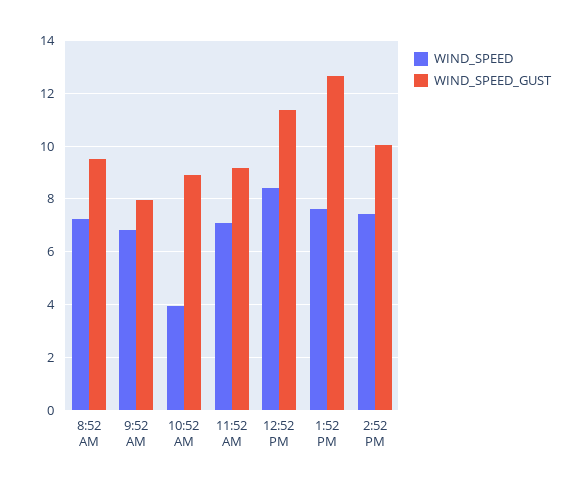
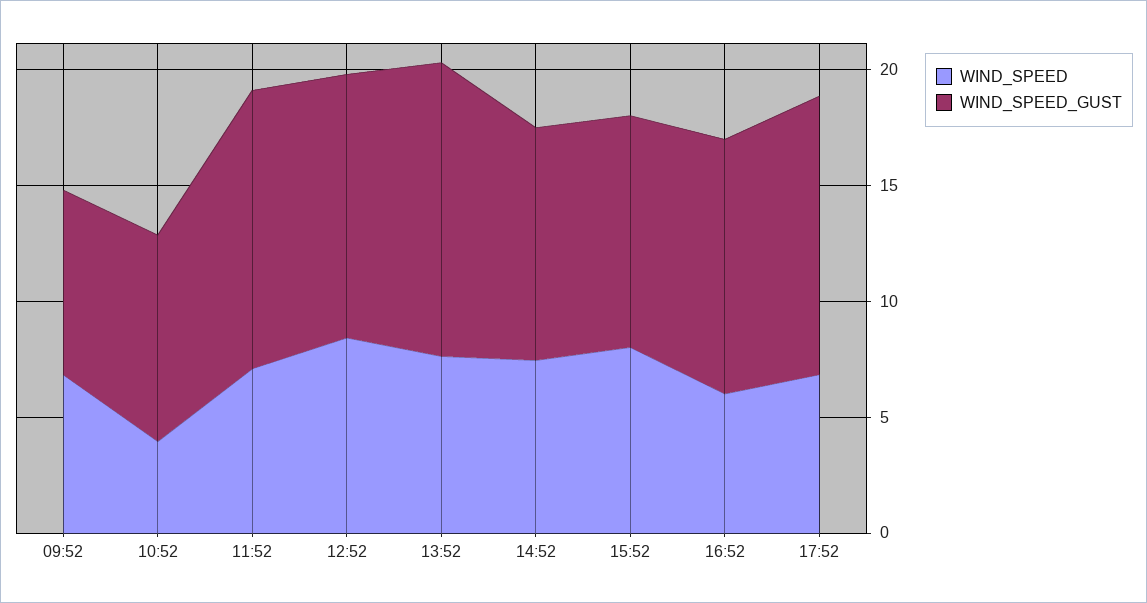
WIND_SPEED, 8:52 AM: 7.25 -> none
WIND_SPEED_GUST, 8:52 AM: 9.5 -> none
WIND_SPEED_GUST, 11:52 AM: 9.25 -> 12
WIND_SPEED, 15:52: none -> 8
WIND_SPEED_GUST, 15:52: none -> 10
WIND_SPEED, 16:52: none -> 6
WIND_SPEED_GUST, 16:52: none -> 11
WIND_SPEED, 17:52: none -> 7
WIND_SPEED_GUST, 17:52: none -> 12

